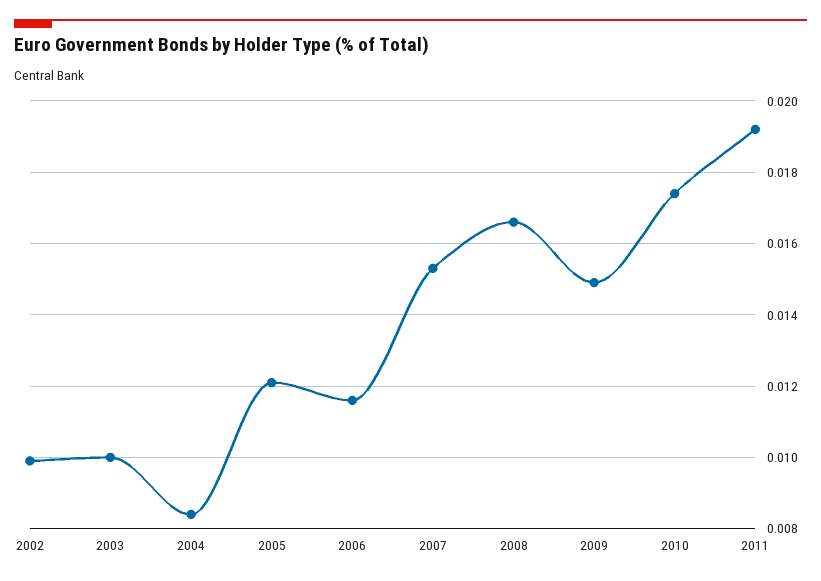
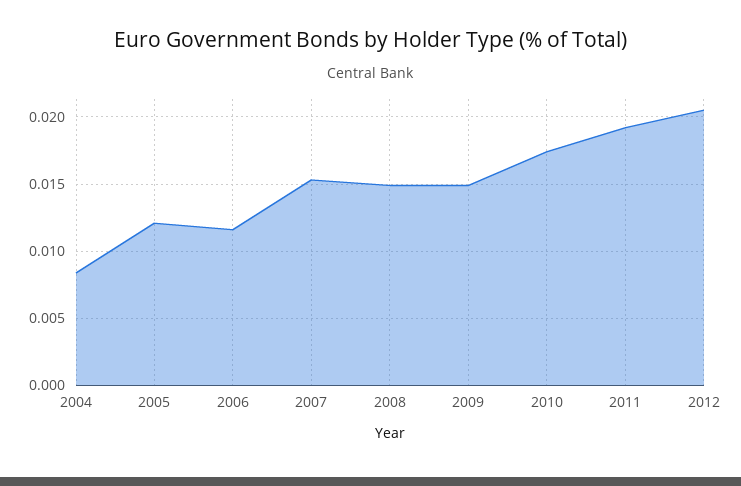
2002: 0.01 -> none
2003: 0.01 -> none
2008: 0.0165 -> 0.015
2012: none -> 0.0205

